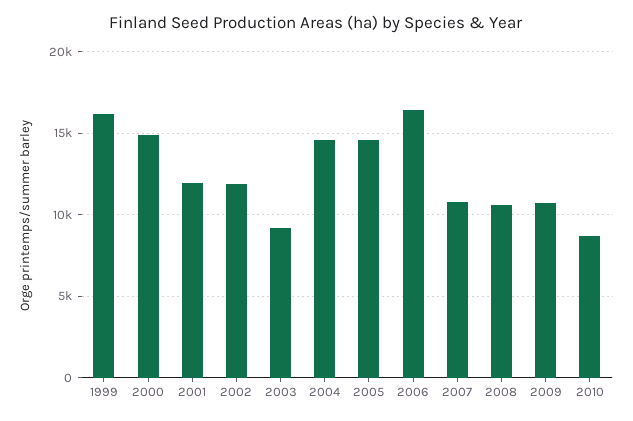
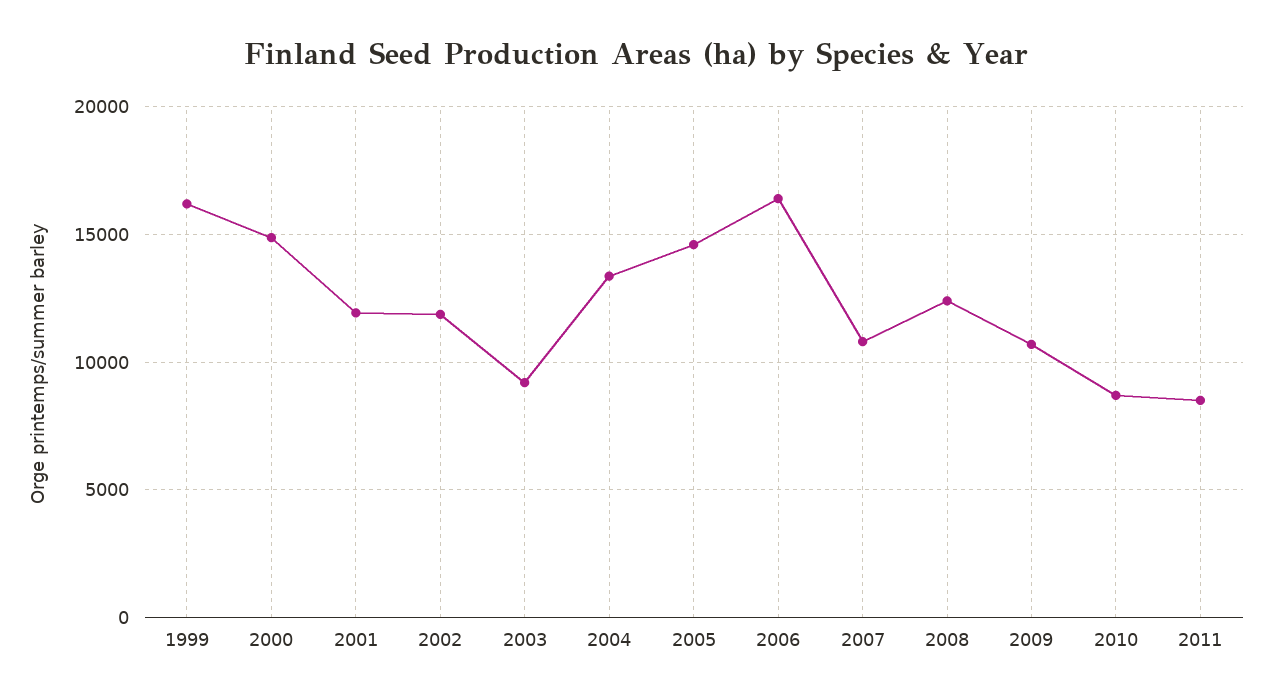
2004: 14500 -> 13500
2008: 10500 -> 12500
2011: none -> 8500

